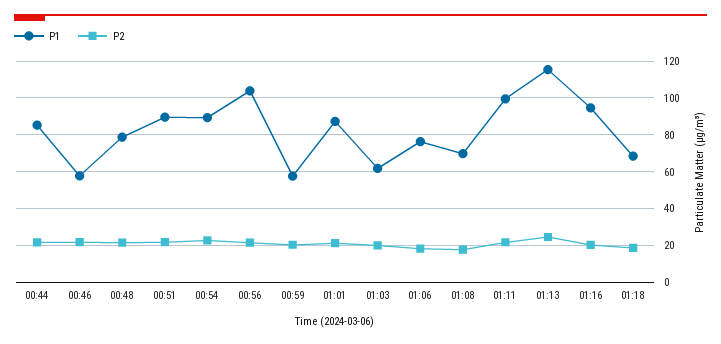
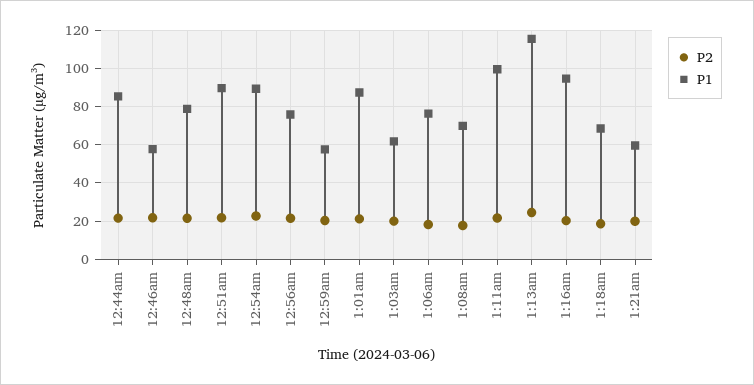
P1, 00:56: 105 -> 75
P2, 1:21am: none -> 20
P1, 1:21am: none -> 60

